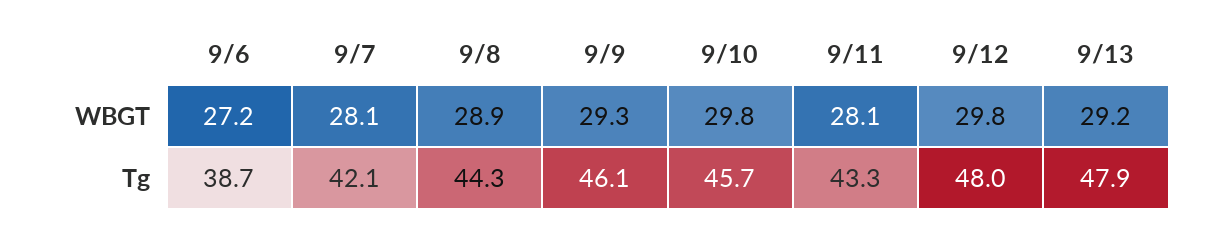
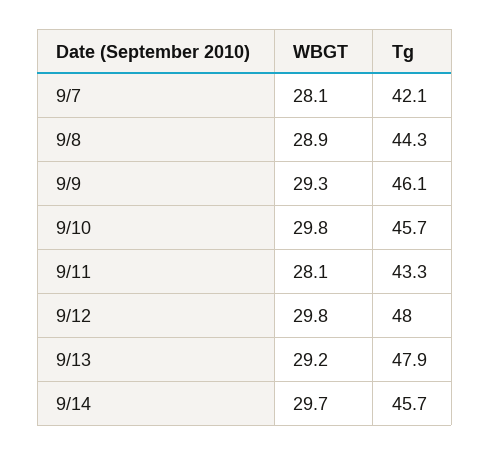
9/6, WBGT: 27.2 -> none
9/6, Tg: 38.7 -> none
9/14, WBGT: none -> 29.7
9/14, Tg: none -> 45.7

